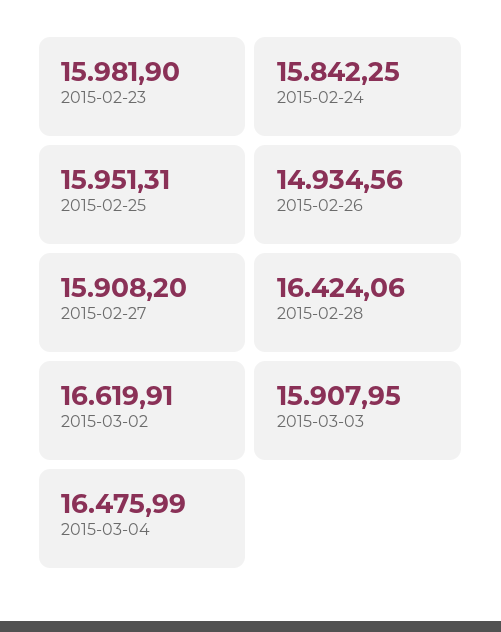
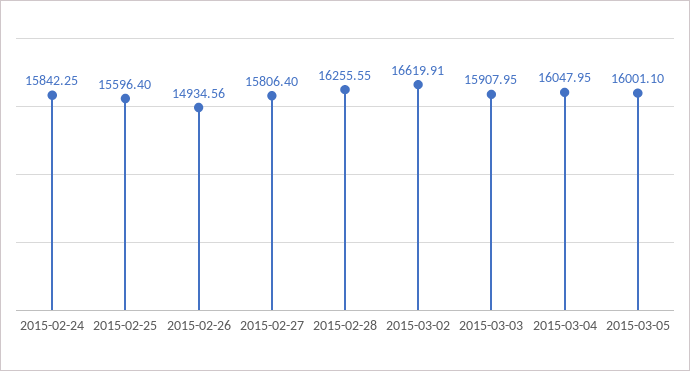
2015-02-23: 15981.9 -> none
2015-02-25: 15951.31 -> 15596.4
2015-02-27: 15908.2 -> 15806.4
2015-02-28: 16424.06 -> 16255.55
2015-03-04: 16475.99 -> 16047.95
2015-03-05: none -> 16001.1

